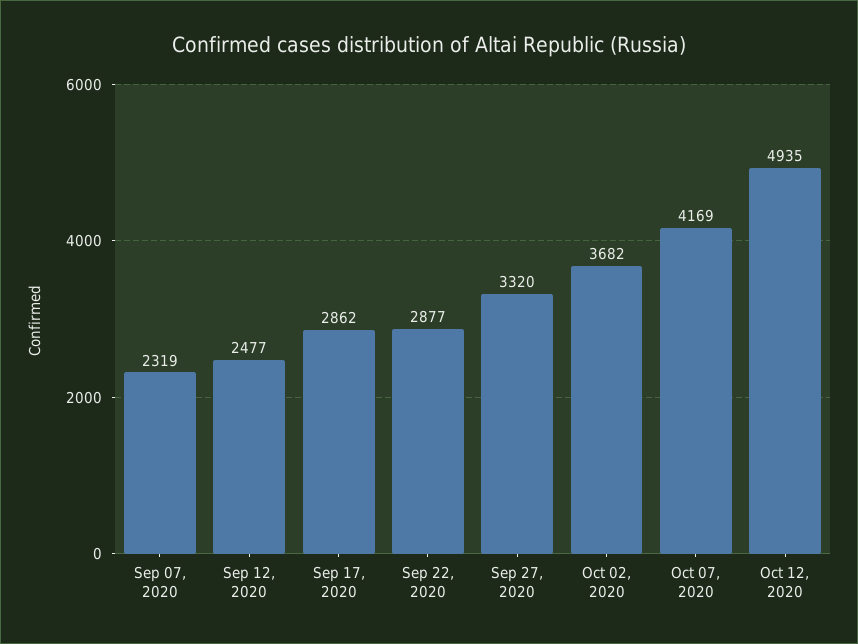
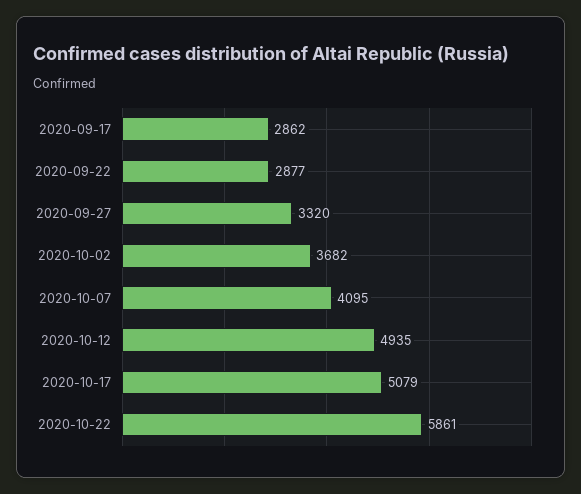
Sep 07, 2020: 2319 -> none
Sep 12, 2020: 2477 -> none
Oct 07, 2020: 4169 -> 4095
2020-10-17: none -> 5079
2020-10-22: none -> 5861

